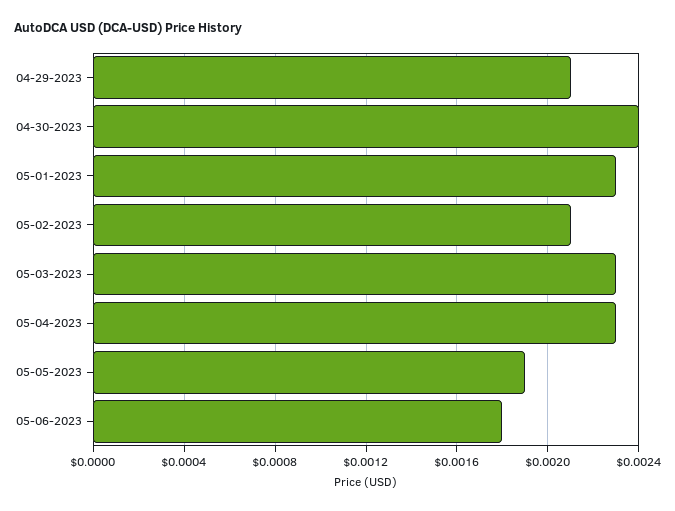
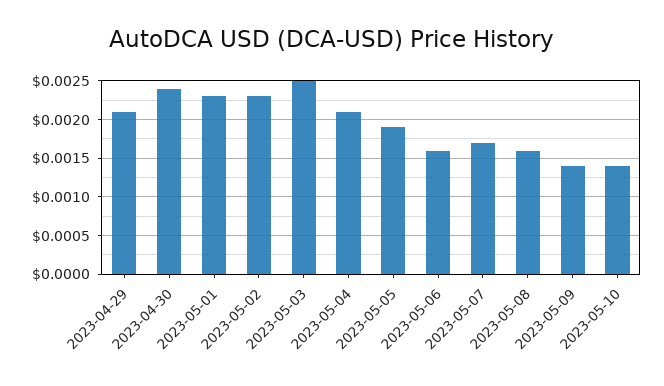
05-02-2023: 0.0021 -> 0.0023
05-03-2023: 0.0023 -> 0.0025
05-04-2023: 0.0023 -> 0.0021
05-06-2023: 0.0018 -> 0.0016
2023-05-07: none -> 0.0017
2023-05-08: none -> 0.0016
2023-05-09: none -> 0.0014
2023-05-10: none -> 0.0014

